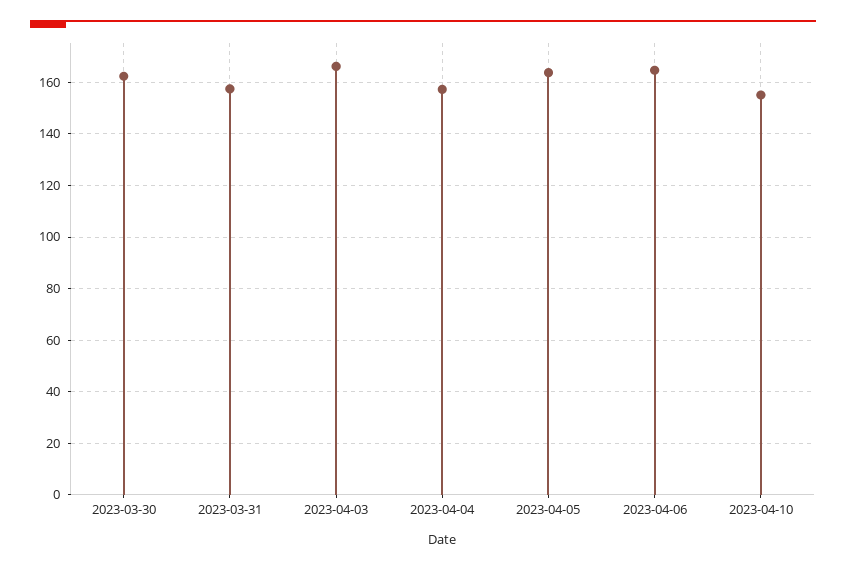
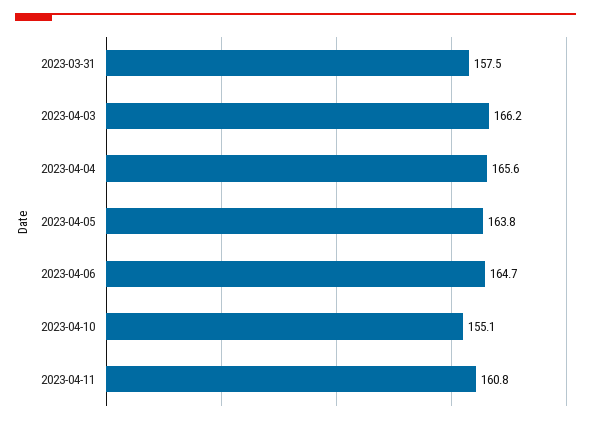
2023-03-30: 162.5 -> none
2023-04-04: 157.5 -> 165.6
2023-04-11: none -> 160.8

